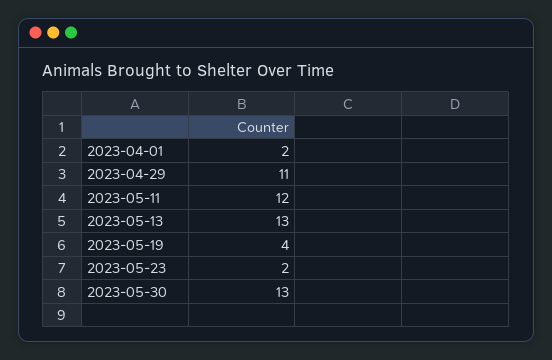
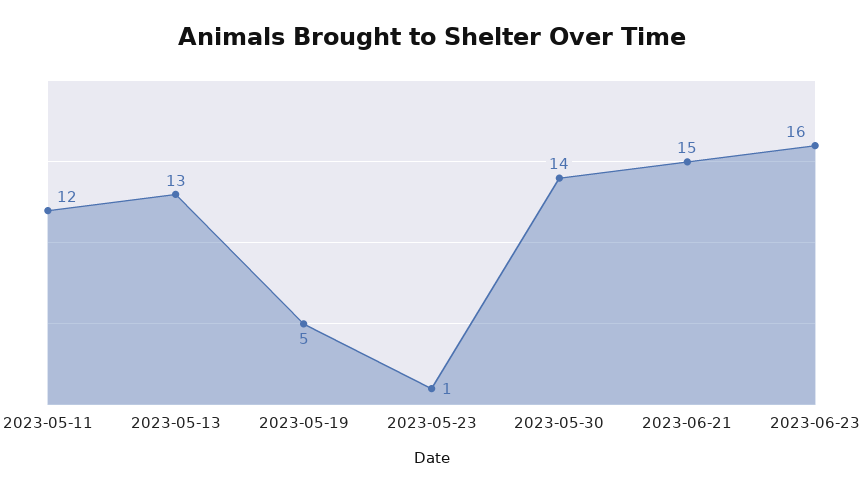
2023-04-01: 2 -> none
2023-04-29: 11 -> none
2023-05-19: 4 -> 5
2023-05-23: 2 -> 1
2023-05-30: 13 -> 14
2023-06-21: none -> 15
2023-06-23: none -> 16

